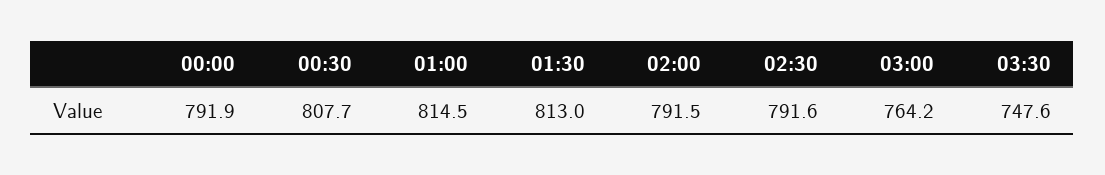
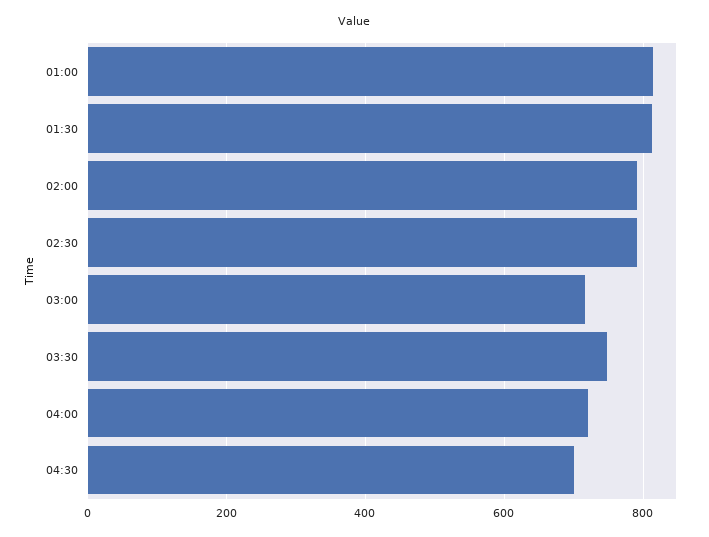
00:00: 791.9 -> none
00:30: 807.7 -> none
03:00: 764.2 -> 720
04:00: none -> 720
04:30: none -> 700

